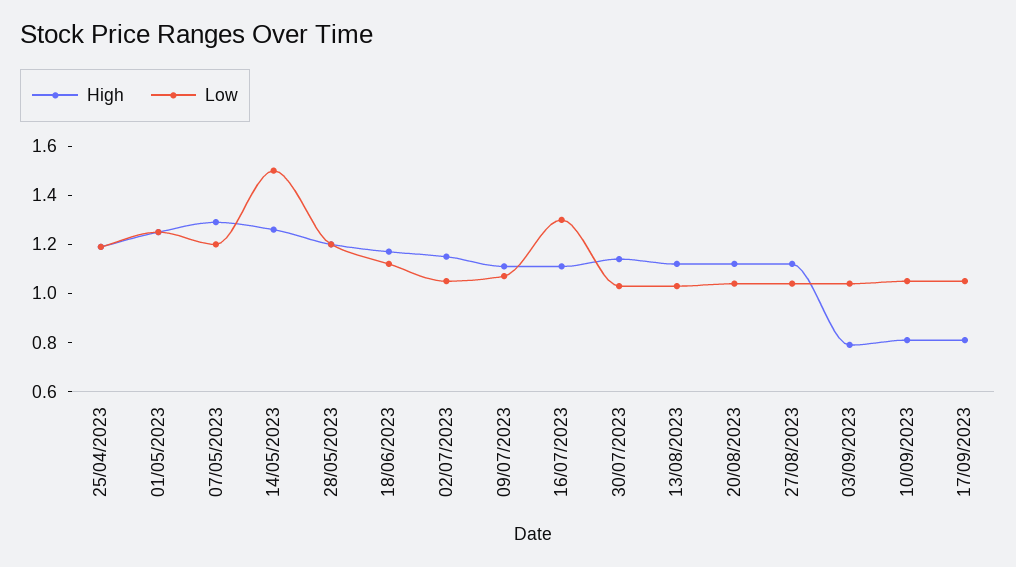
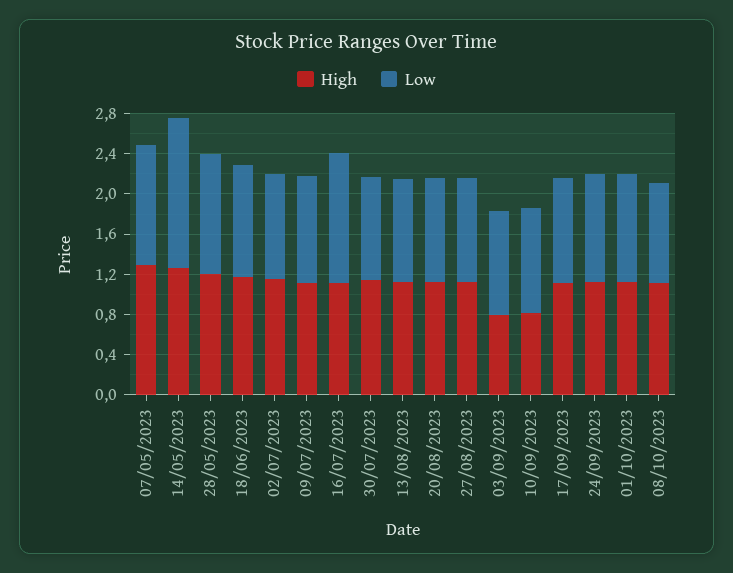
High, 25/04/2023: 1.2 -> none
Low, 25/04/2023: 1.2 -> none
High, 01/05/2023: 1.25 -> none
Low, 01/05/2023: 1.25 -> none
High, 17/09/2023: 0.8 -> 1.1
High, 24/09/2023: none -> 1.1
Low, 24/09/2023: none -> 1.1
High, 01/10/2023: none -> 1.1
Low, 01/10/2023: none -> 1.1
High, 08/10/2023: none -> 1.1
Low, 08/10/2023: none -> 1

